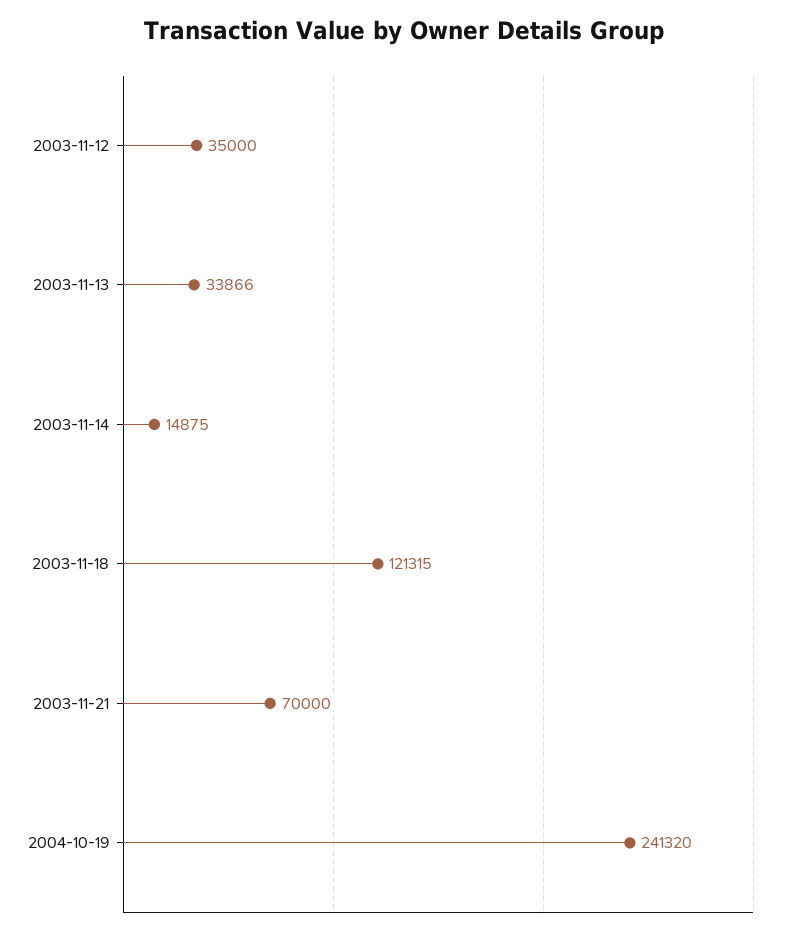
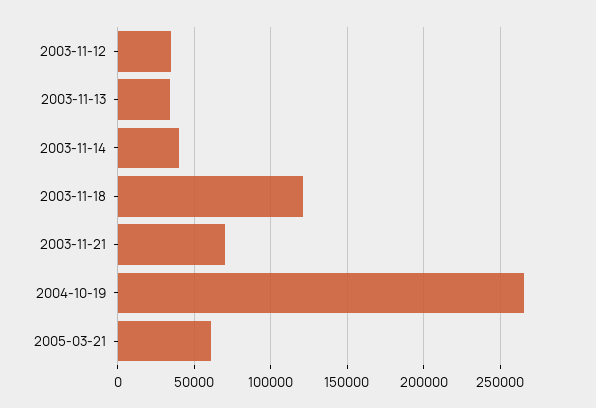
2003-11-14: 14875 -> 40000
2004-10-19: 241320 -> 265000
2005-03-21: none -> 60000

